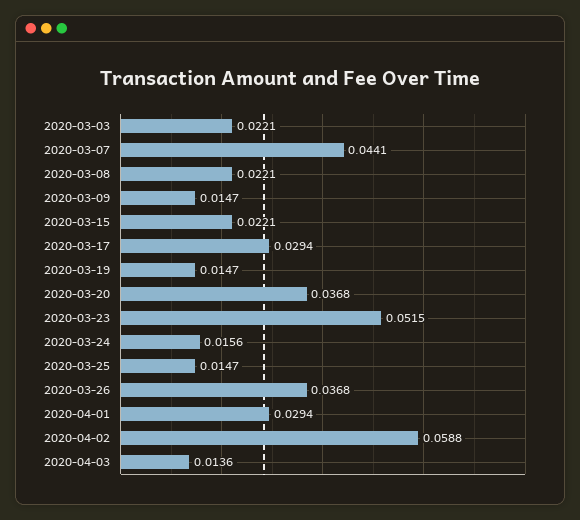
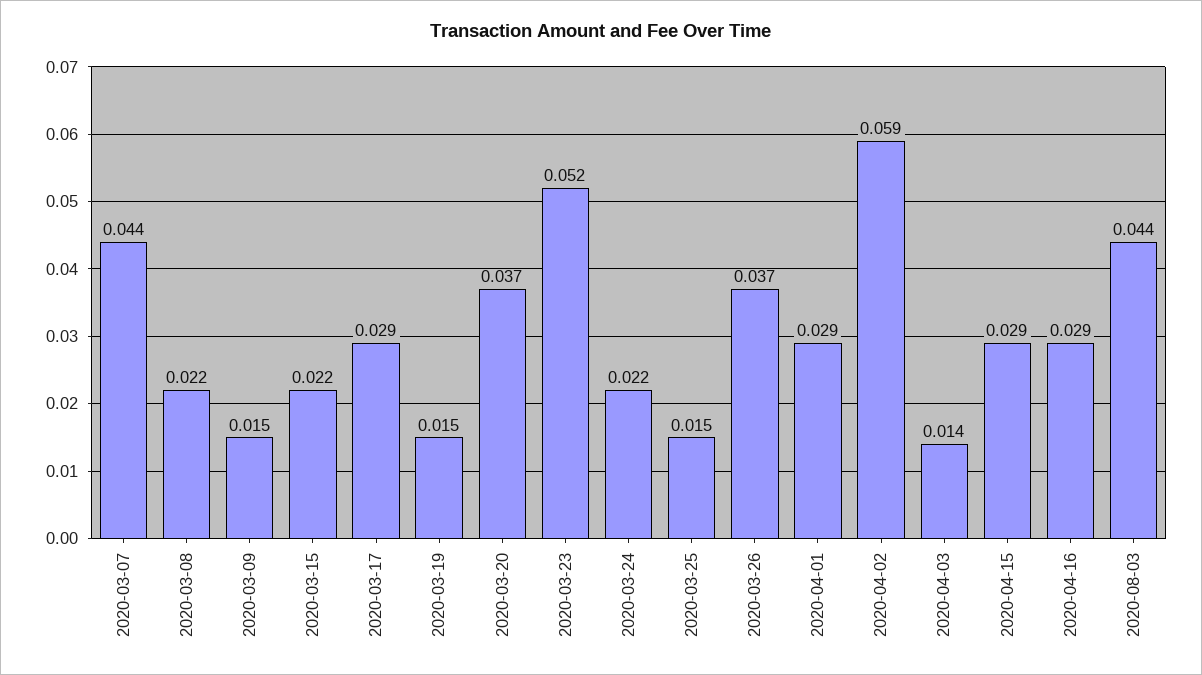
2020-03-03: 0.0221 -> none
2020-03-24: 0.0156 -> 0.022
2020-04-15: none -> 0.029
2020-04-16: none -> 0.029
2020-08-03: none -> 0.044

